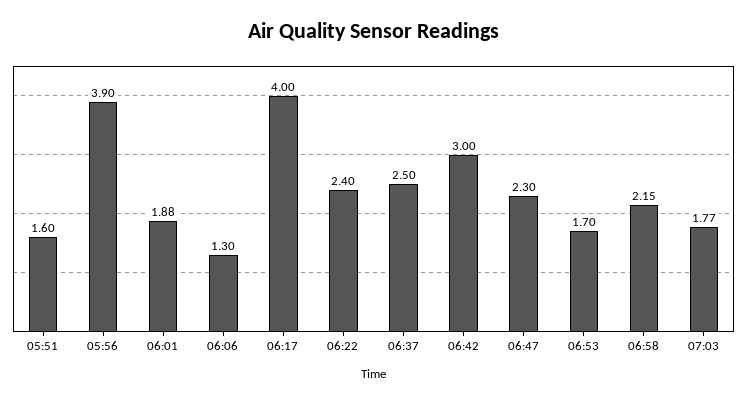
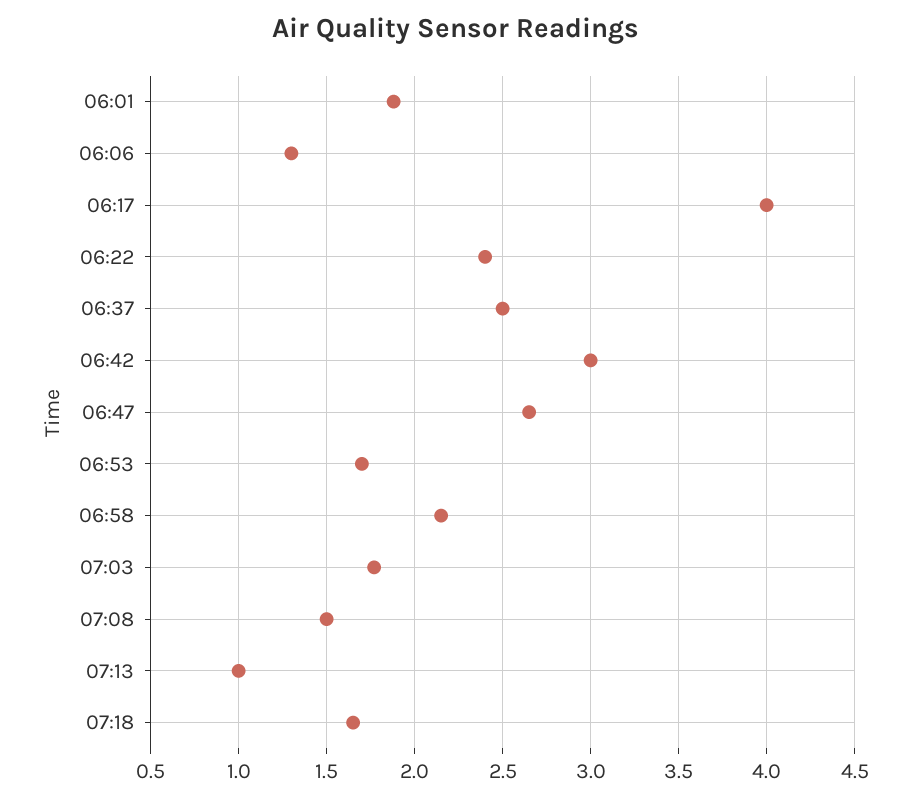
05:51: 1.6 -> none
05:56: 3.9 -> none
06:47: 2.3 -> 2.65
07:08: none -> 1.5
07:13: none -> 1
07:18: none -> 1.65

